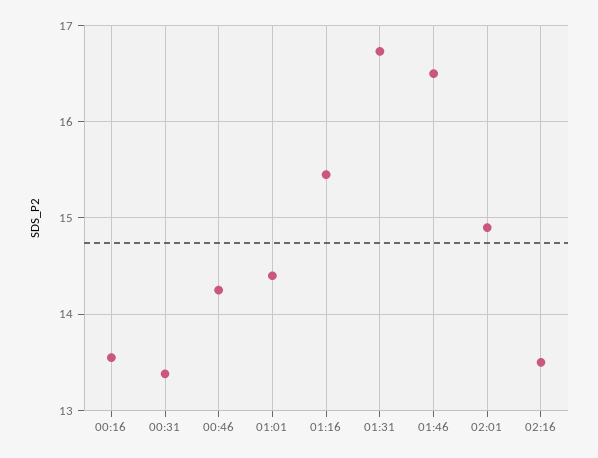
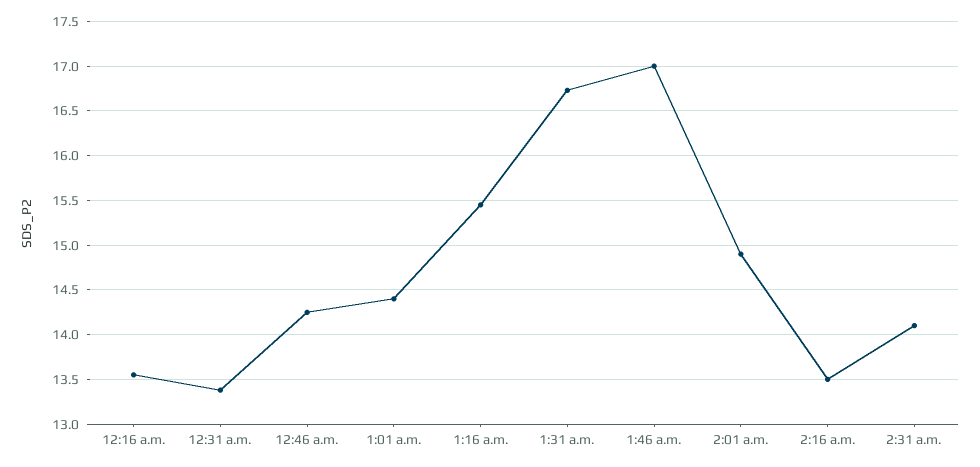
01:46: 16.5 -> 17
2:31 a.m.: none -> 14.1

